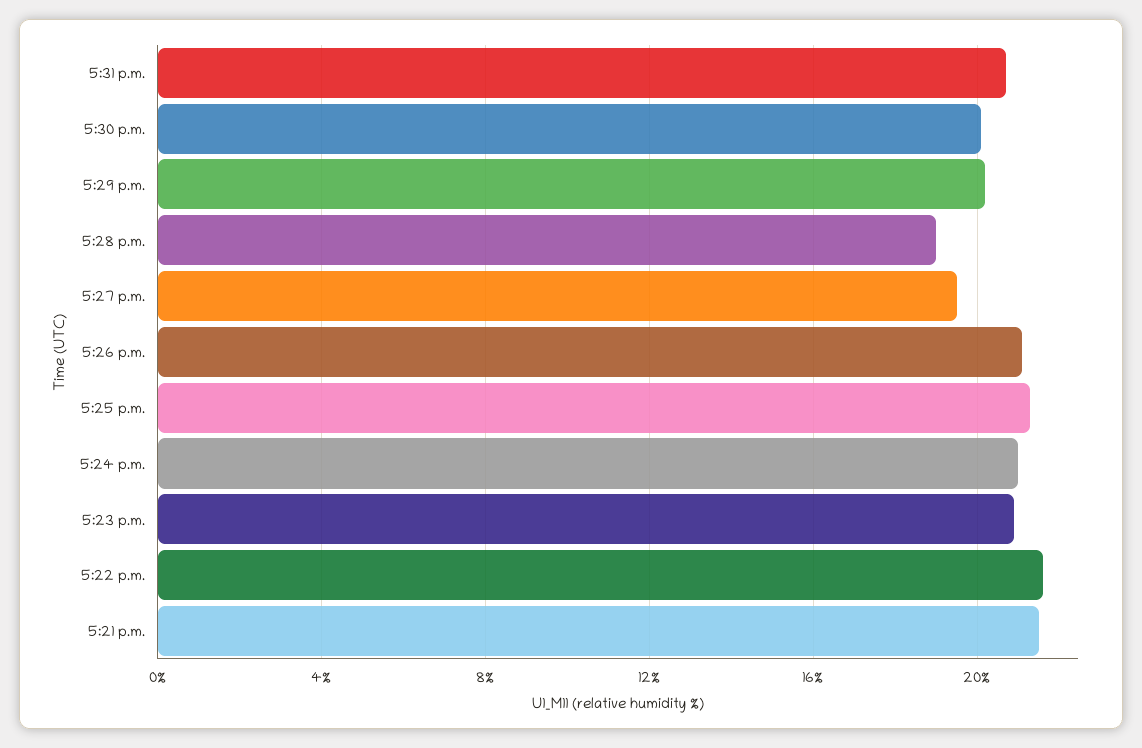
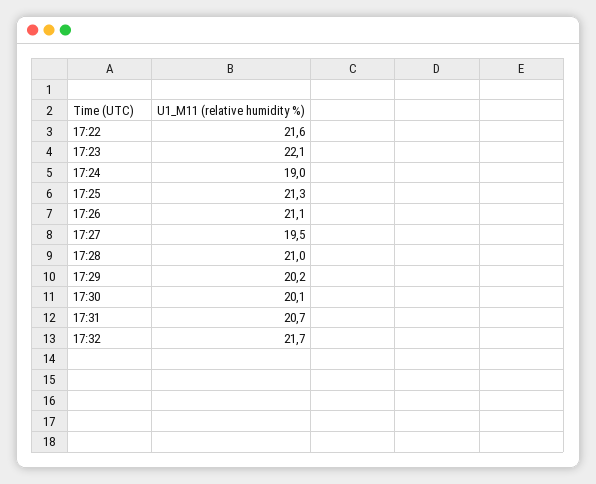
5:28 p.m.: 19 -> 21
5:24 p.m.: 21 -> 19
5:23 p.m.: 21 -> 22.1
5:21 p.m.: 21.5 -> none
17:32: none -> 21.7

